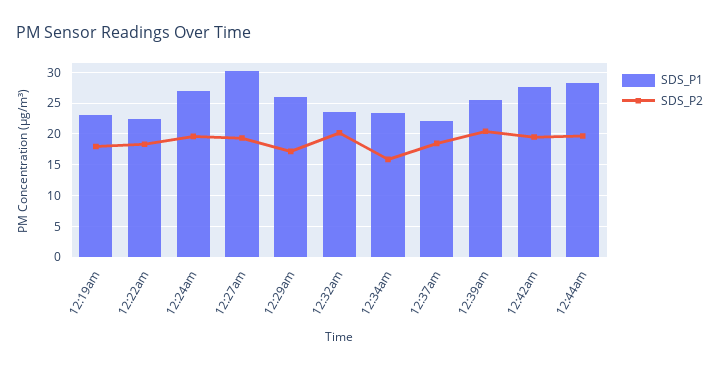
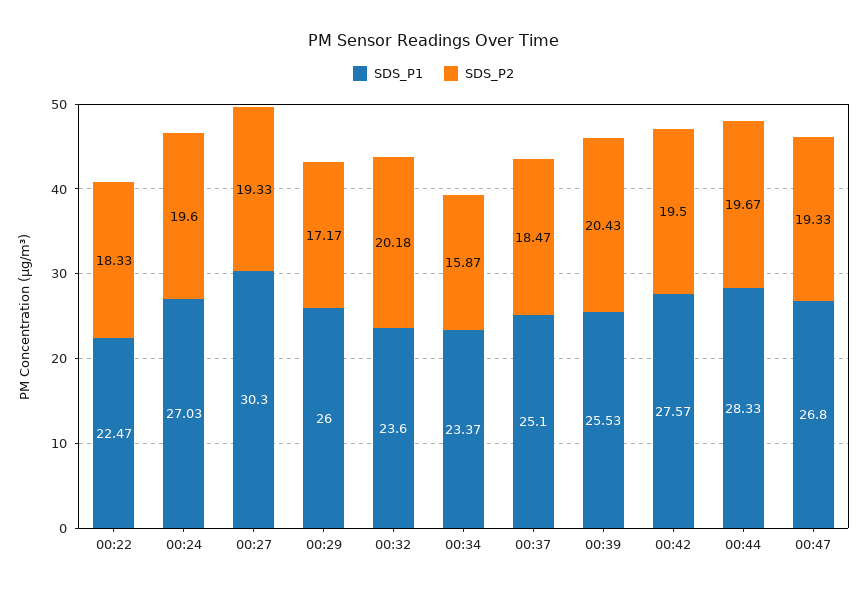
SDS_P1, 12:19am: 23 -> none
SDS_P2, 12:19am: 18 -> none
SDS_P1, 12:37am: 22 -> 25.1
SDS_P1, 00:47: none -> 26.8
SDS_P2, 00:47: none -> 19.33

